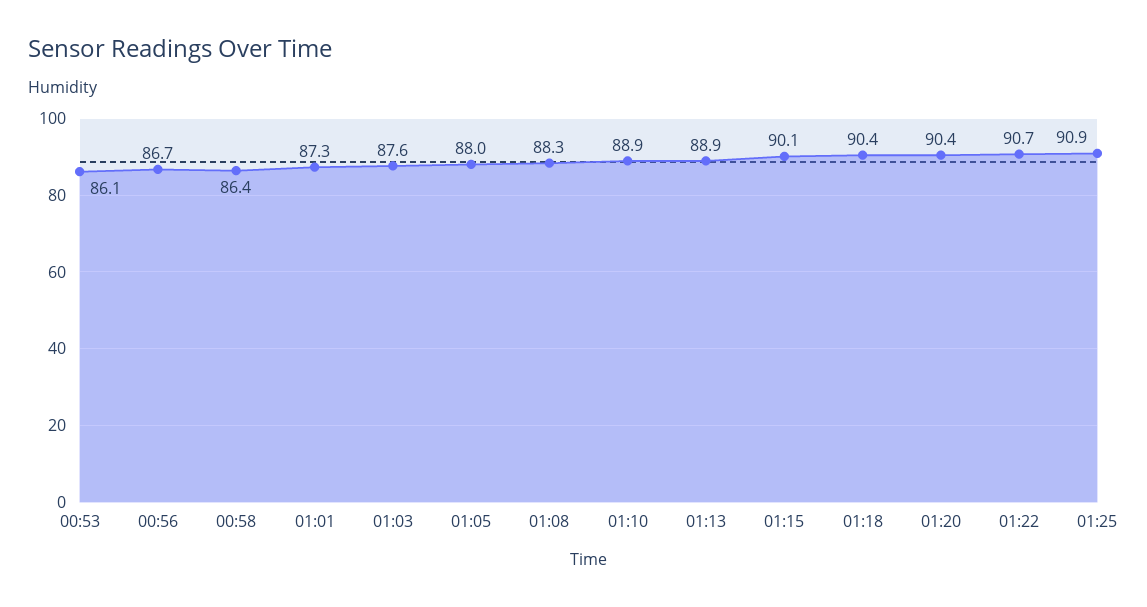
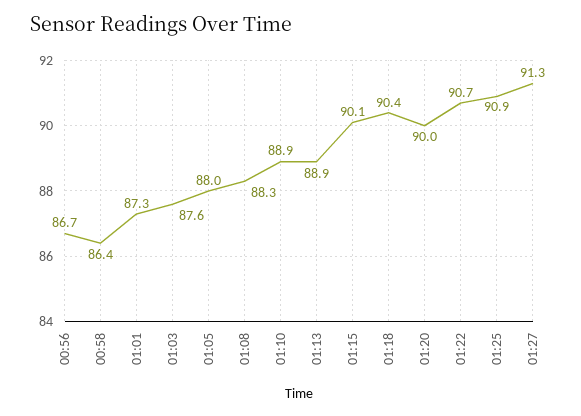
00:53: 86.1 -> none
01:20: 90.4 -> 90
01:27: none -> 91.3

